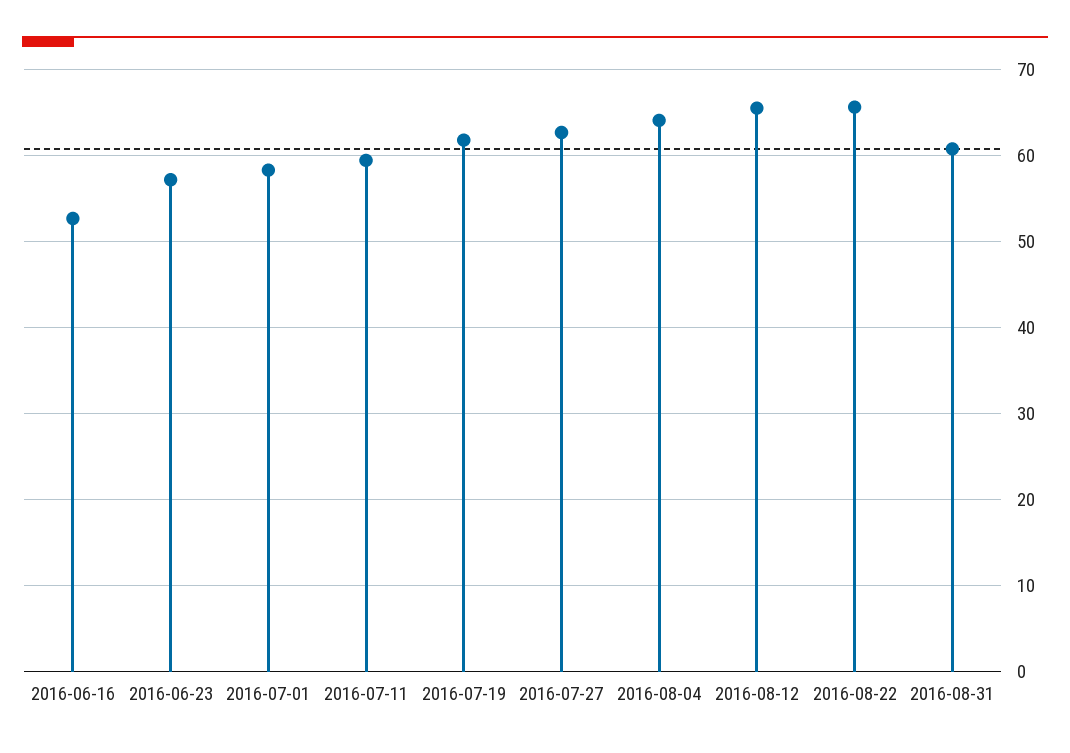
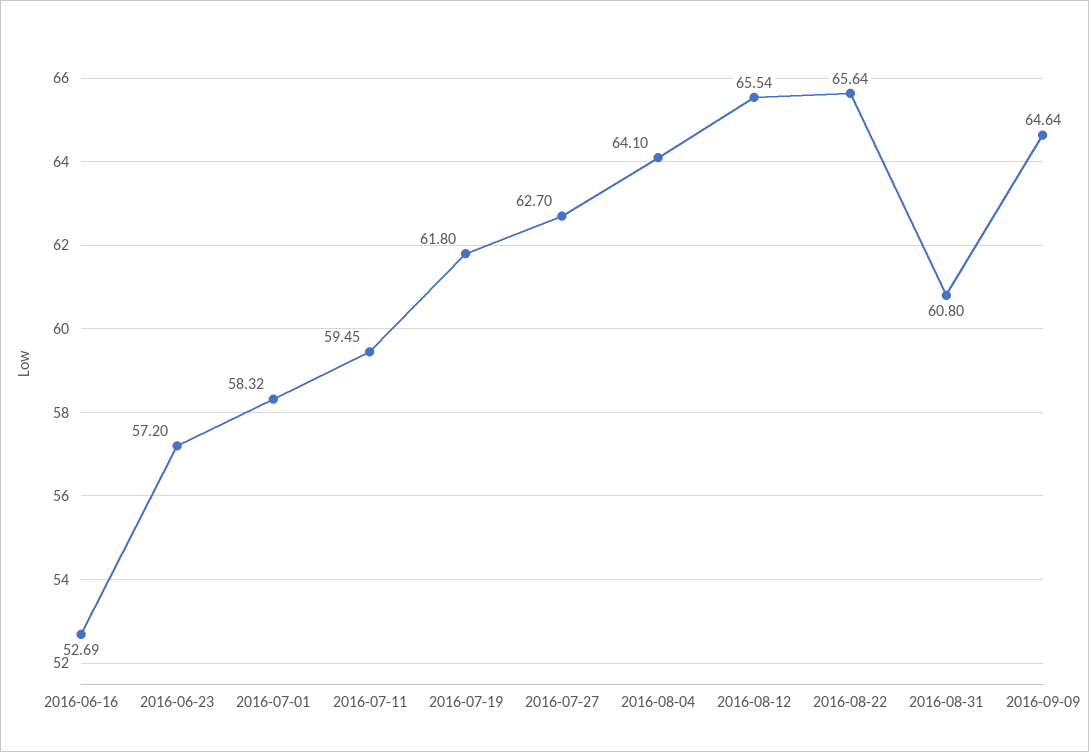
2016-09-09: none -> 64.64

